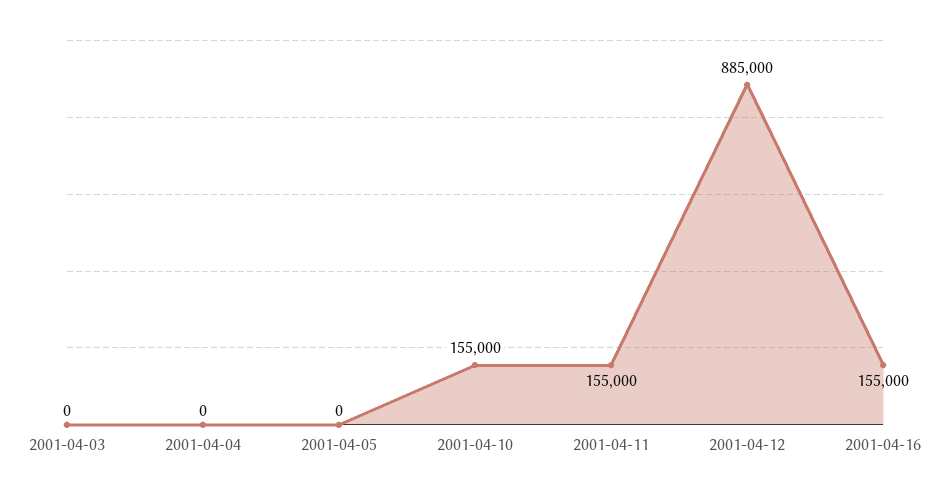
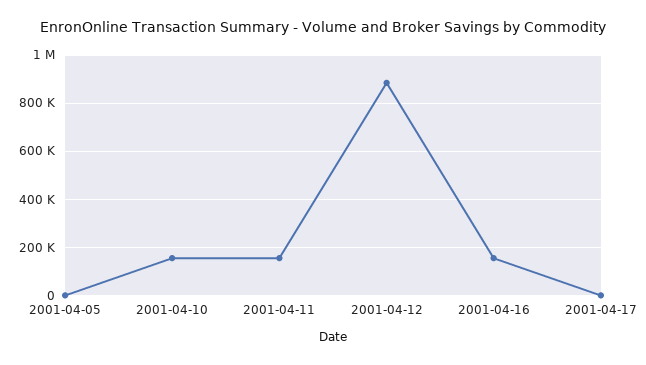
2001-04-03: 0 -> none
2001-04-04: 0 -> none
2001-04-17: none -> 0

